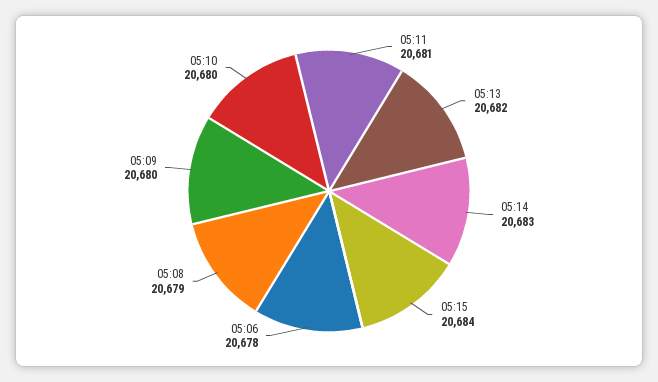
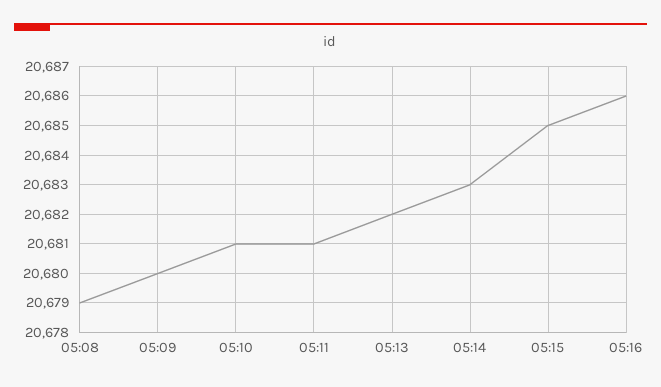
05:15: 20684 -> 20685
05:06: 20678 -> none
05:10: 20680 -> 20681
05:16: none -> 20686

